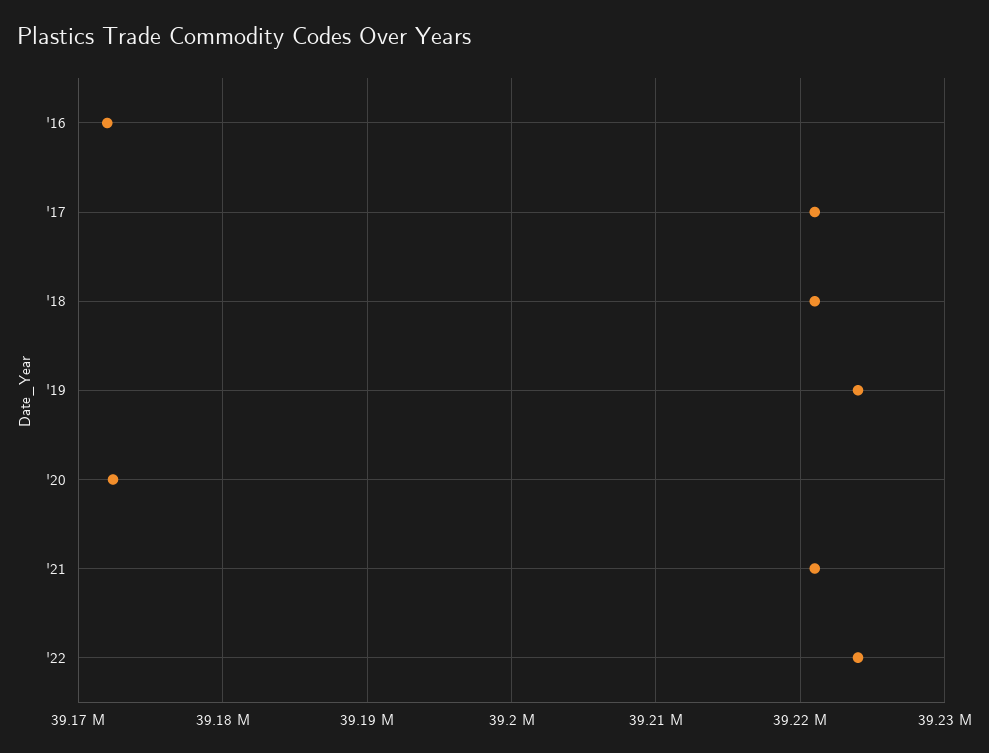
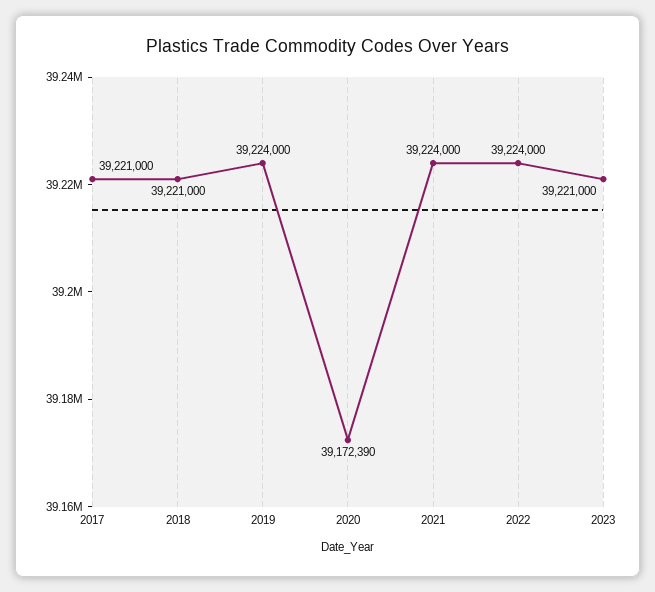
'16: 39172000 -> none
'21: 39221000 -> 39224000
2023: none -> 39221000

